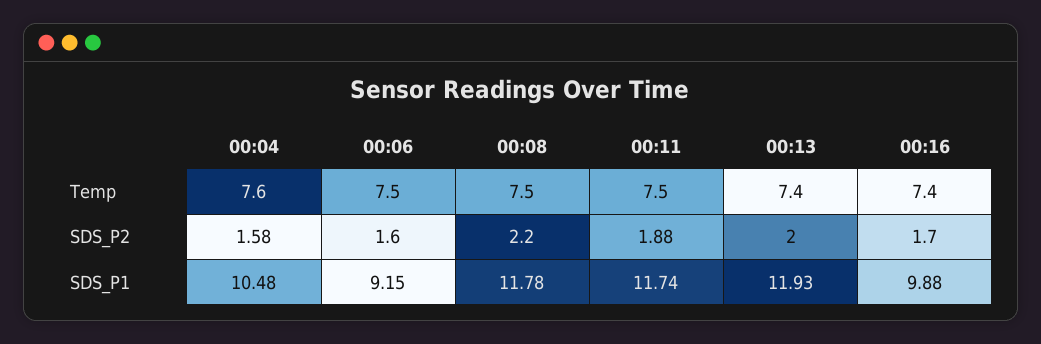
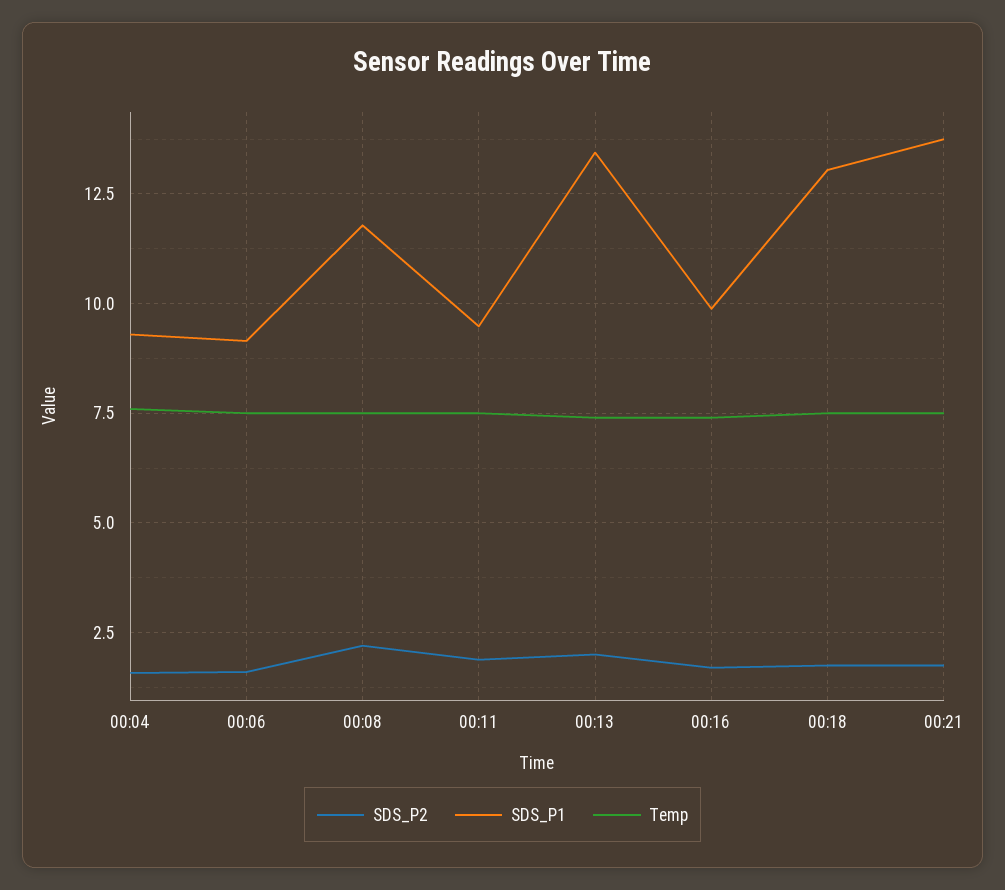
SDS_P1, 00:04: 10.48 -> 9.25
SDS_P1, 00:11: 11.74 -> 9.5
SDS_P1, 00:13: 11.93 -> 13.5
SDS_P2, 00:18: none -> 1.75
SDS_P1, 00:18: none -> 13
Temp, 00:18: none -> 7.5
SDS_P2, 00:21: none -> 1.75
SDS_P1, 00:21: none -> 13.75
Temp, 00:21: none -> 7.5

